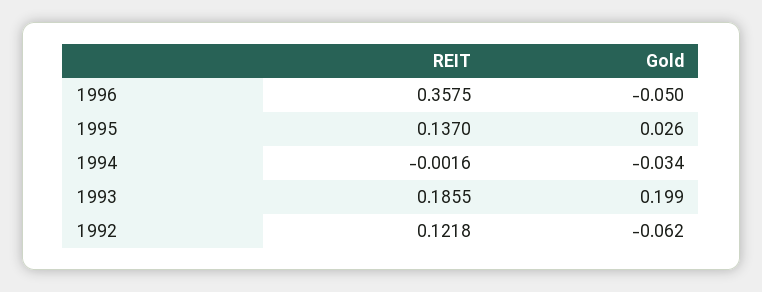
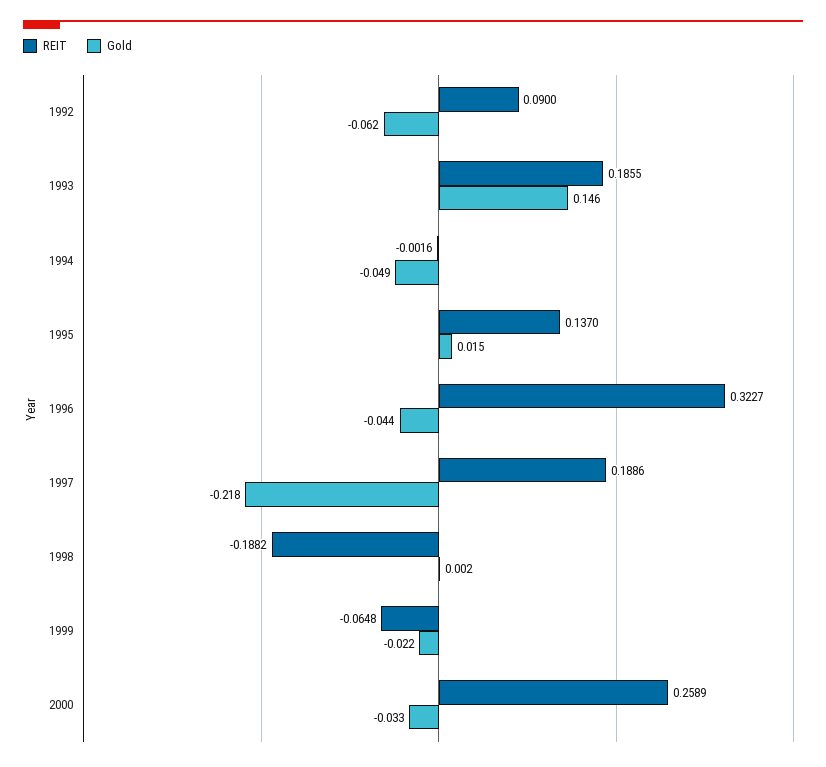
REIT, 1996: 0.3575 -> 0.3227
Gold, 1996: -0.05 -> -0.044
Gold, 1995: 0.026 -> 0.015
Gold, 1994: -0.034 -> -0.049
Gold, 1993: 0.199 -> 0.146
REIT, 1992: 0.1218 -> 0.09
REIT, 1997: none -> 0.1886
Gold, 1997: none -> -0.218
REIT, 1998: none -> -0.1882
Gold, 1998: none -> 0.002
REIT, 1999: none -> -0.0648
Gold, 1999: none -> -0.022
REIT, 2000: none -> 0.2589
Gold, 2000: none -> -0.033

